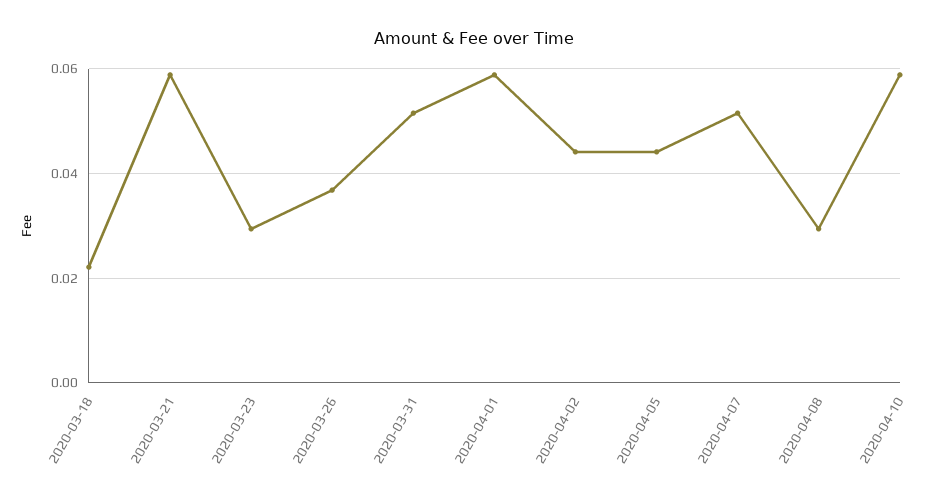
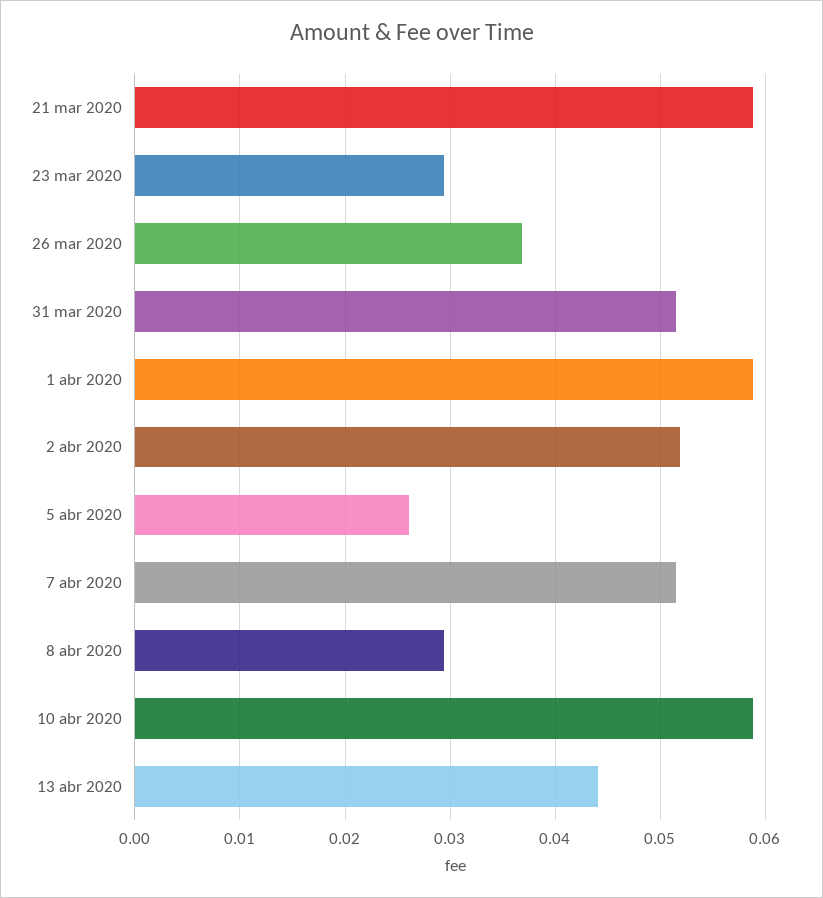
2020-03-18: 0.022 -> none
2020-04-02: 0.044 -> 0.052
2020-04-05: 0.044 -> 0.026
13 abr 2020: none -> 0.044

